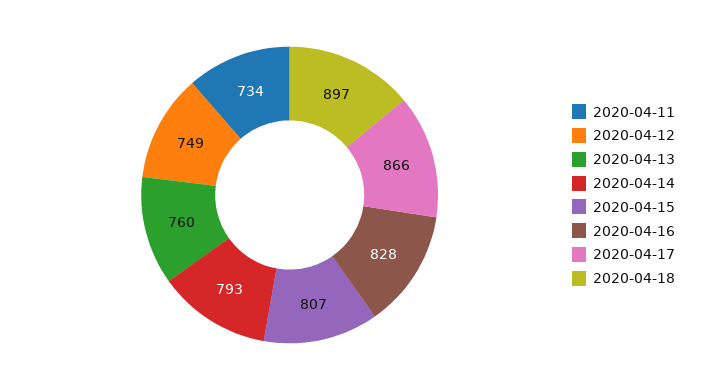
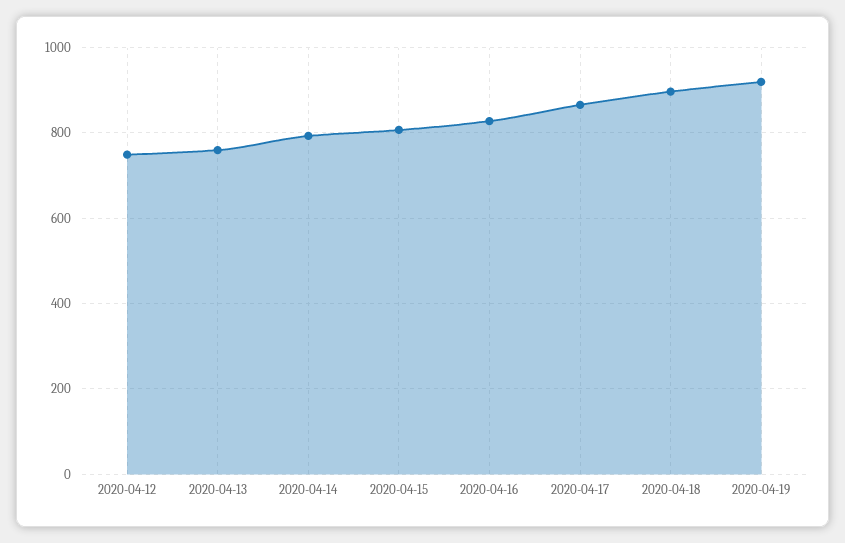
2020-04-11: 734 -> none
2020-04-19: none -> 920

